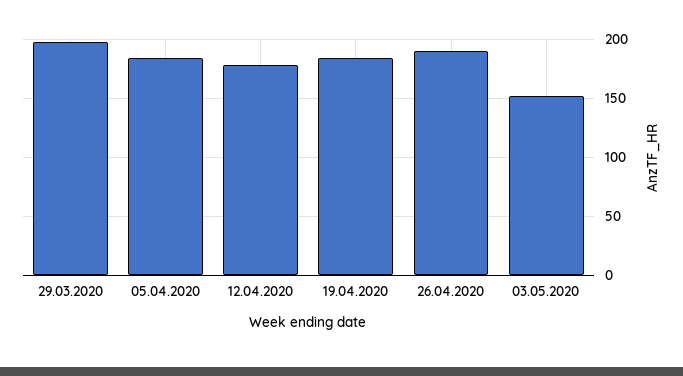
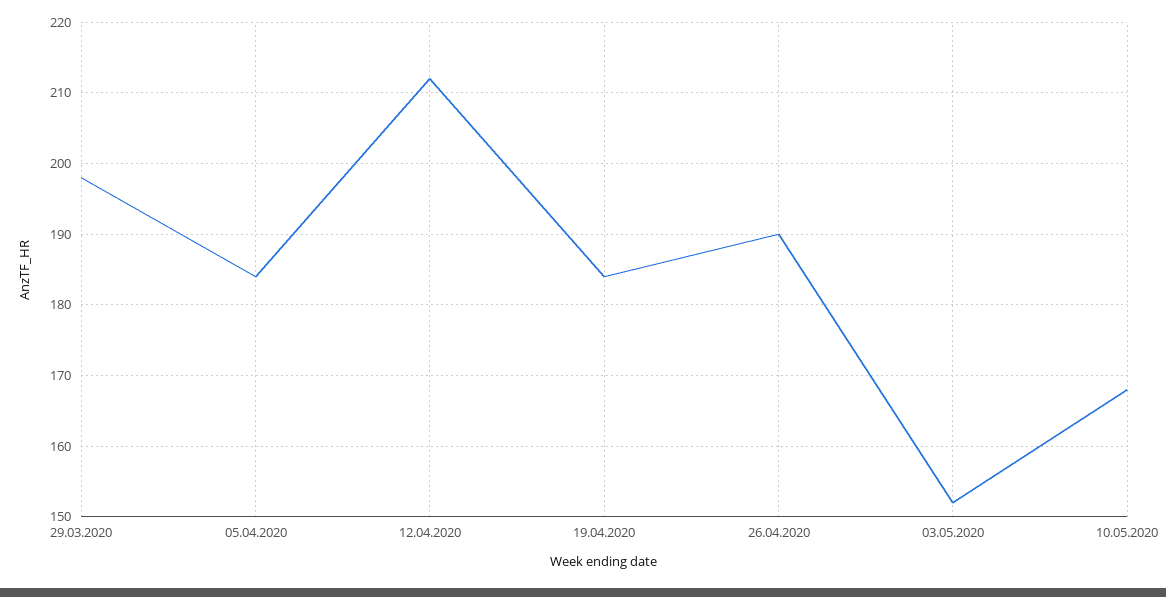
12.04.2020: 180 -> 212
10.05.2020: none -> 168

